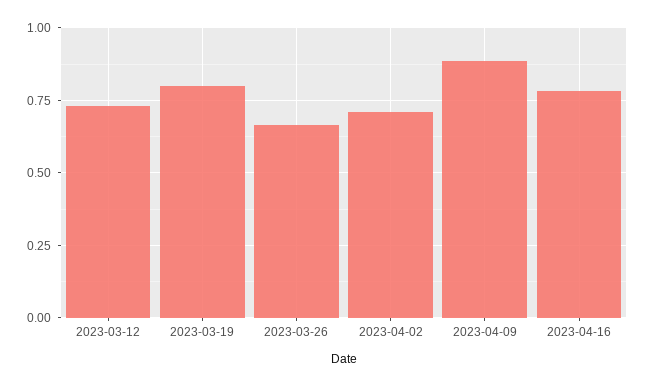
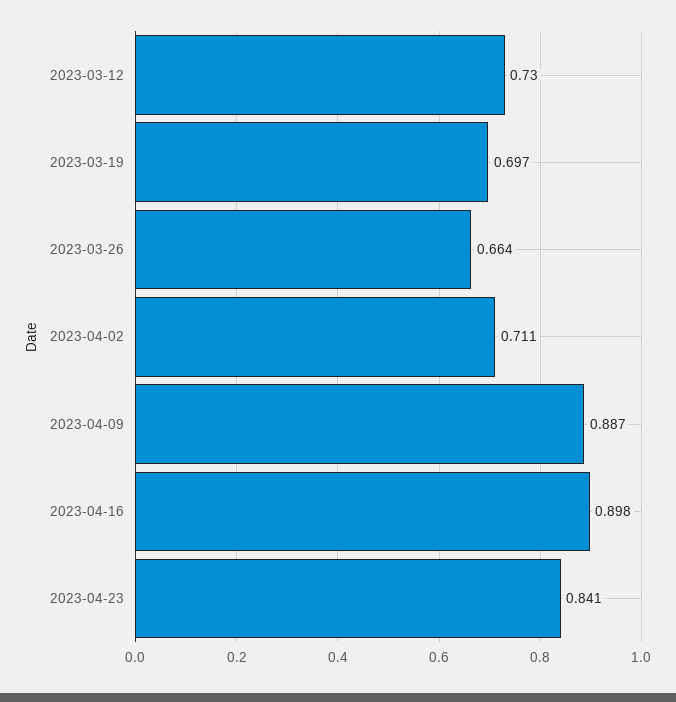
2023-03-19: 0.8 -> 0.697
2023-04-16: 0.775 -> 0.898
2023-04-23: none -> 0.841

